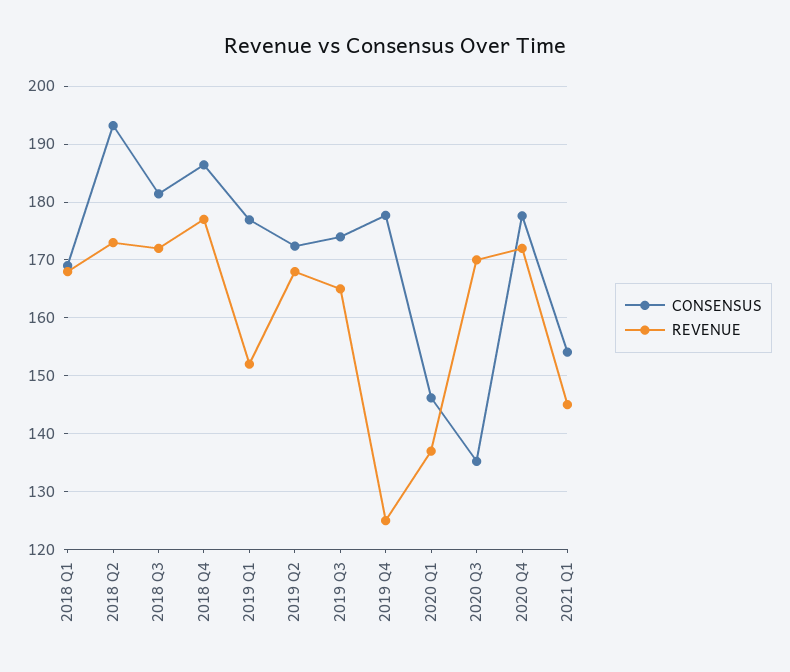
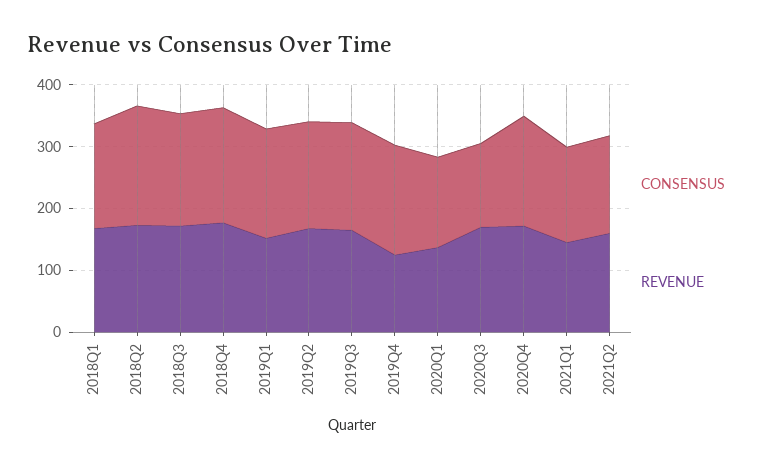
CONSENSUS, 2021Q2: none -> 160
REVENUE, 2021Q2: none -> 160

